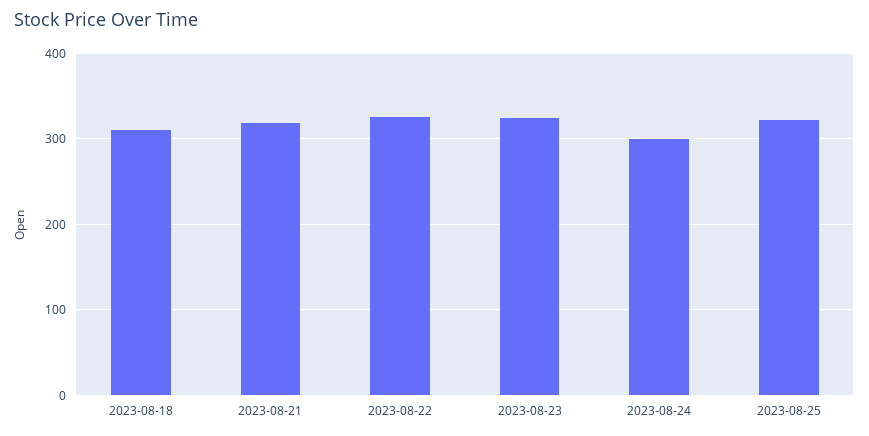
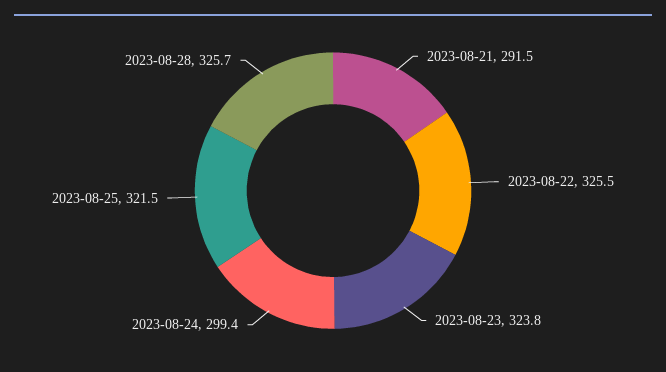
2023-08-18: 310 -> none
2023-08-21: 320 -> 291.5
2023-08-28: none -> 325.7

